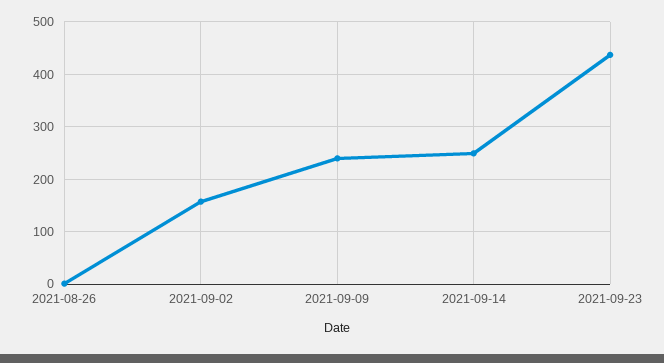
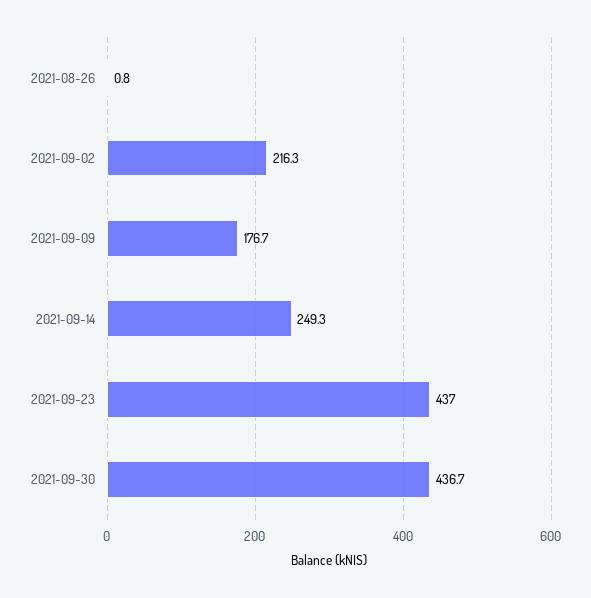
2021-09-02: 160 -> 216.3
2021-09-09: 240 -> 176.7
2021-09-30: none -> 436.7

